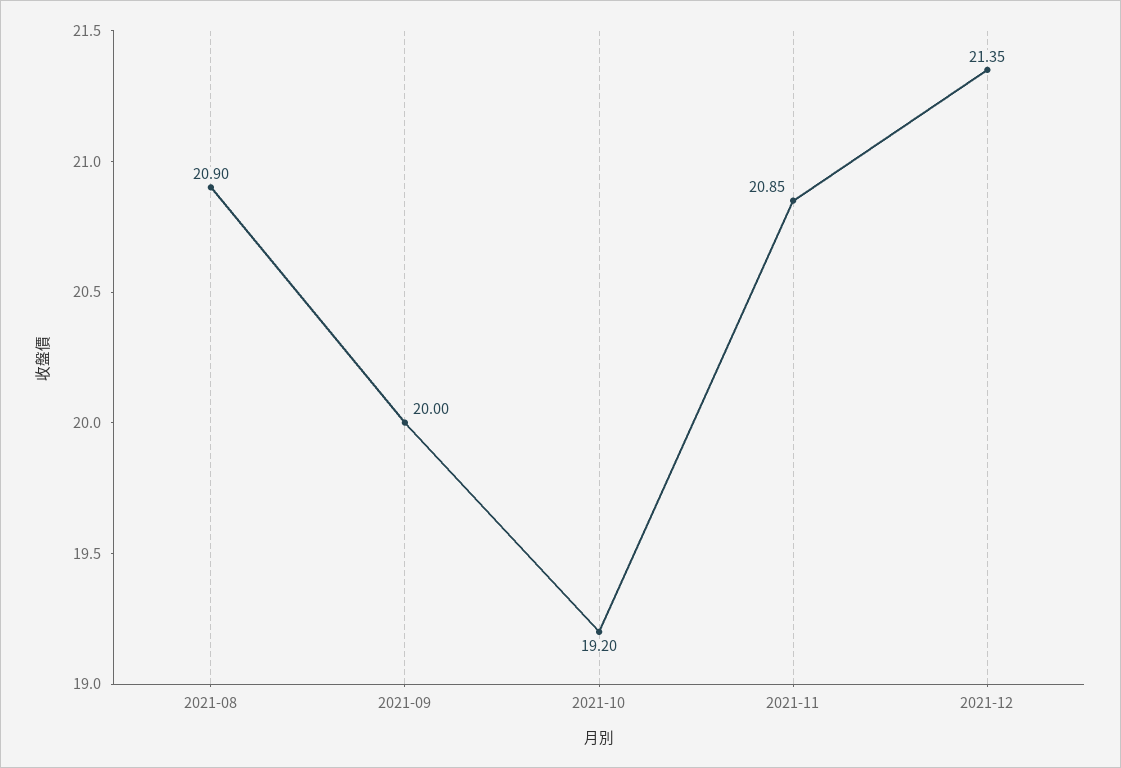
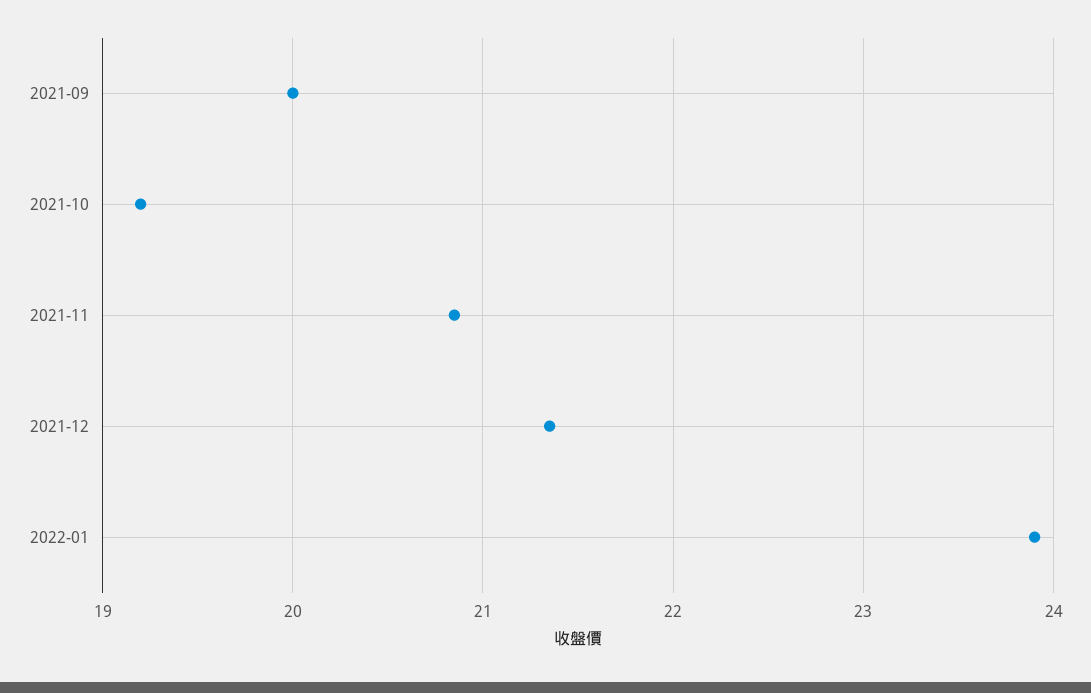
2021-08: 20.9 -> none
2022-01: none -> 23.9

